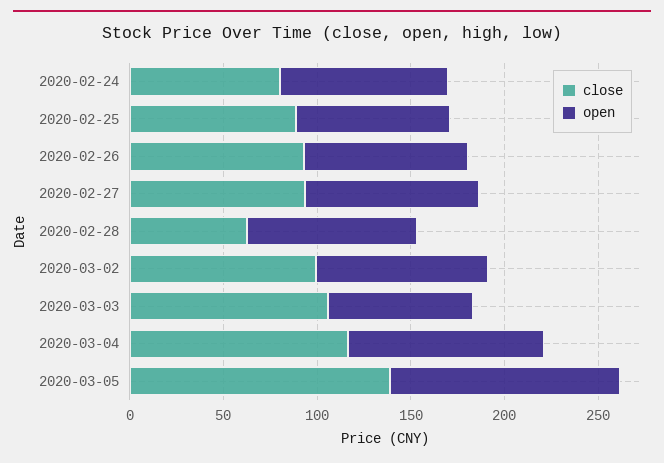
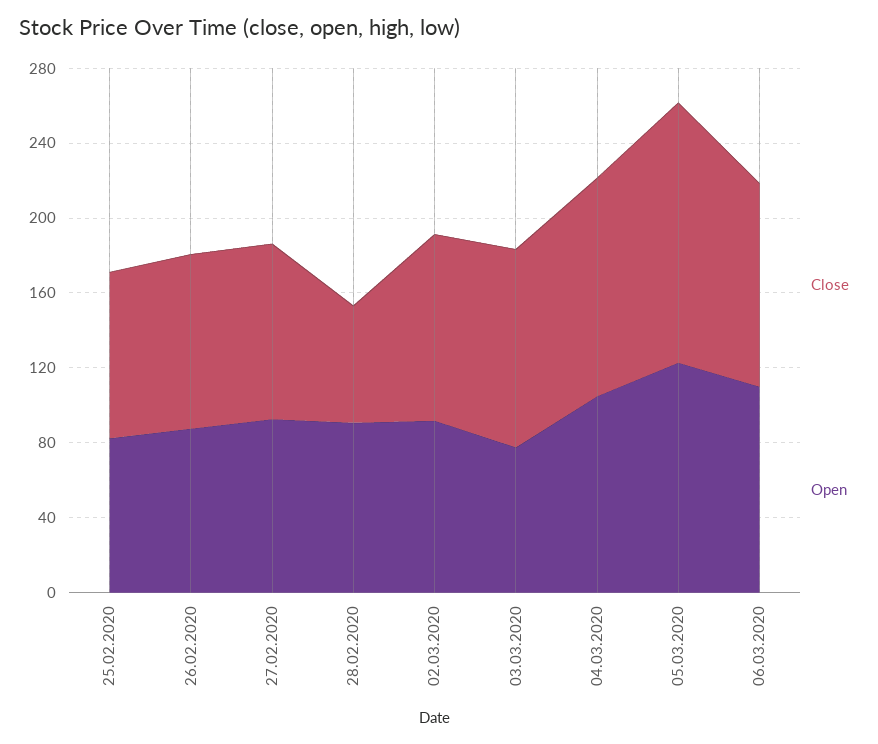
close, 2020-02-24: 80 -> none
open, 2020-02-24: 90 -> none
close, 06.03.2020: none -> 110
open, 06.03.2020: none -> 110

